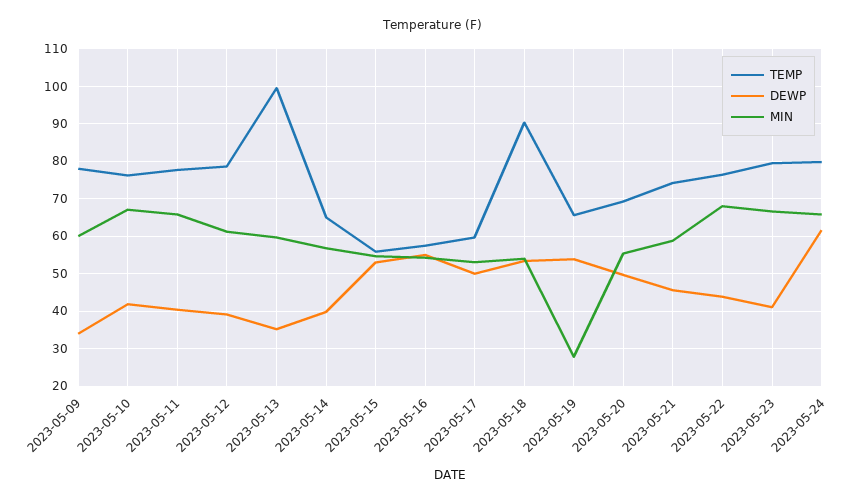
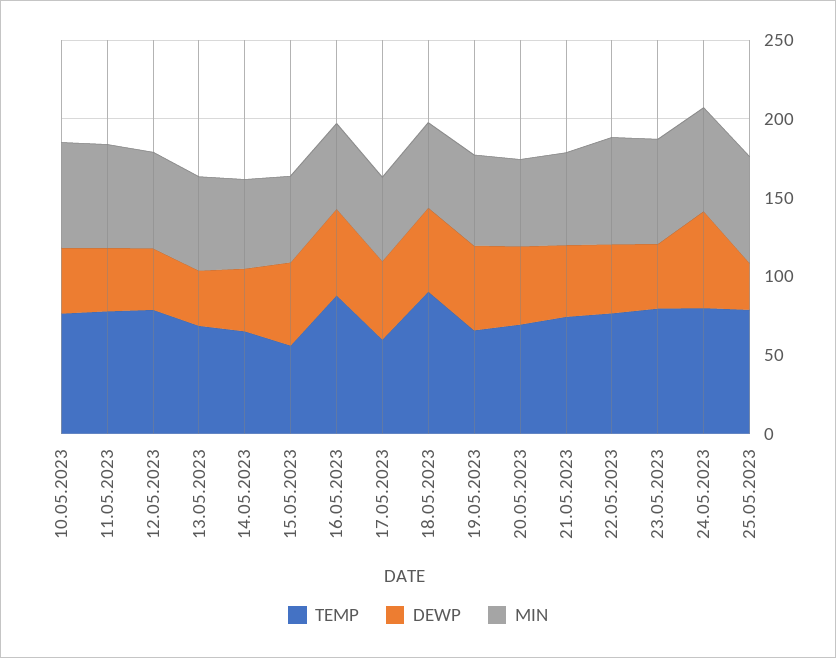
TEMP, 2023-05-09: 78 -> none
DEWP, 2023-05-09: 34 -> none
MIN, 2023-05-09: 60 -> none
TEMP, 2023-05-13: 100 -> 70
TEMP, 2023-05-16: 58 -> 90
MIN, 2023-05-19: 28 -> 60
TEMP, 25.05.2023: none -> 80
DEWP, 25.05.2023: none -> 30
MIN, 25.05.2023: none -> 70

